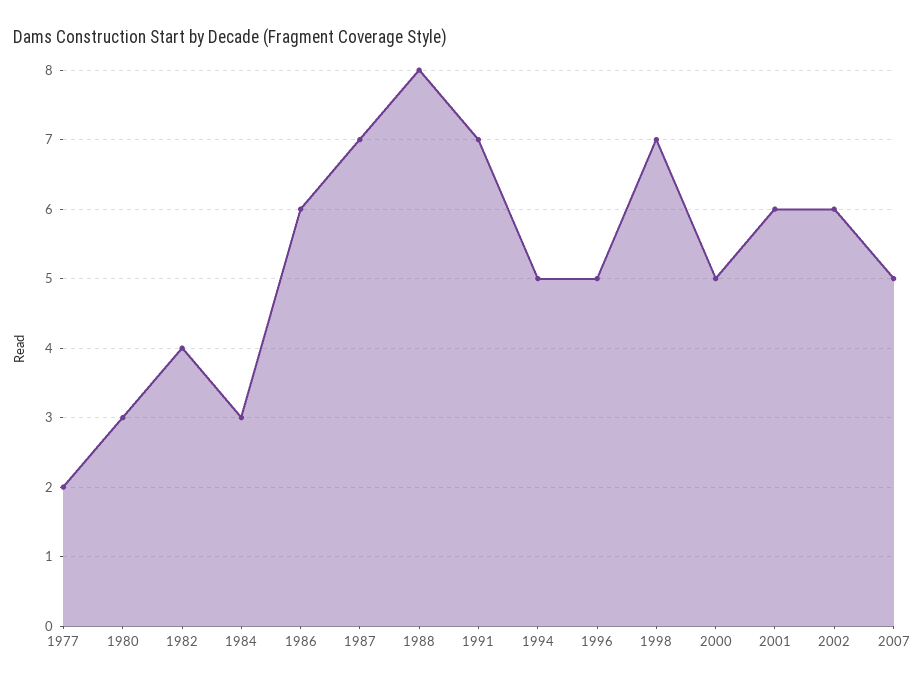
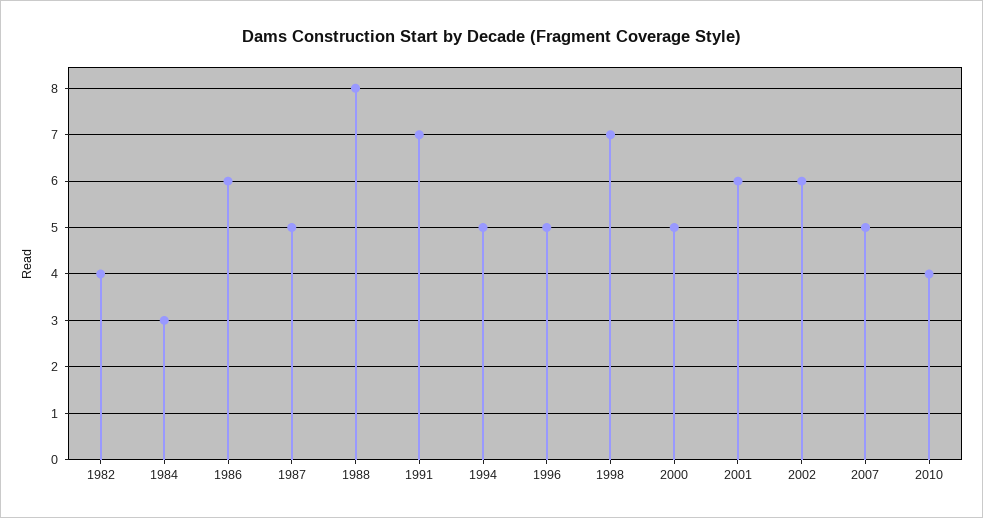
1977: 2 -> none
1980: 3 -> none
1987: 7 -> 5
2010: none -> 4

